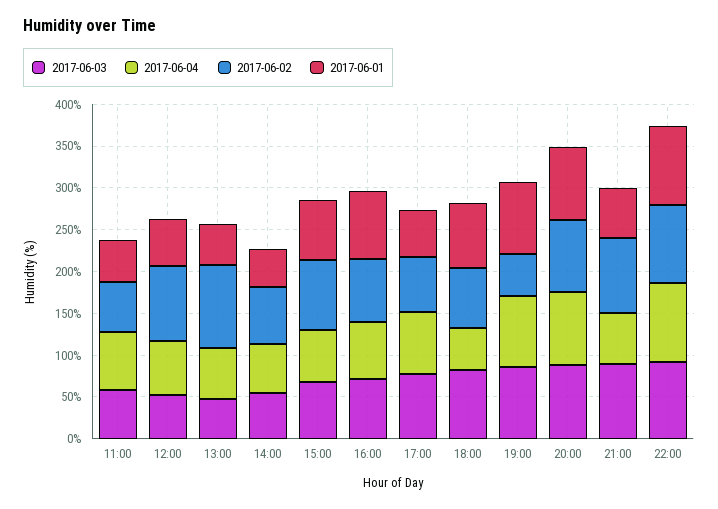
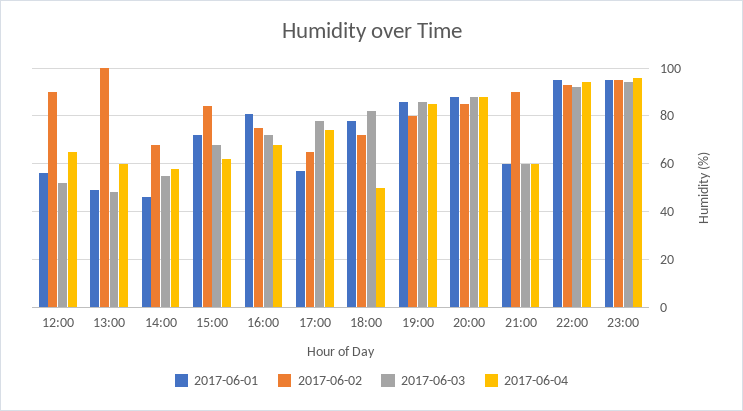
2017-06-03, 11:00: 60 -> none
2017-06-04, 11:00: 70 -> none
2017-06-02, 11:00: 60 -> none
2017-06-01, 11:00: 50 -> none
2017-06-02, 19:00: 50 -> 80
2017-06-03, 21:00: 90 -> 60
2017-06-01, 23:00: none -> 95
2017-06-02, 23:00: none -> 95
2017-06-03, 23:00: none -> 95
2017-06-04, 23:00: none -> 95

